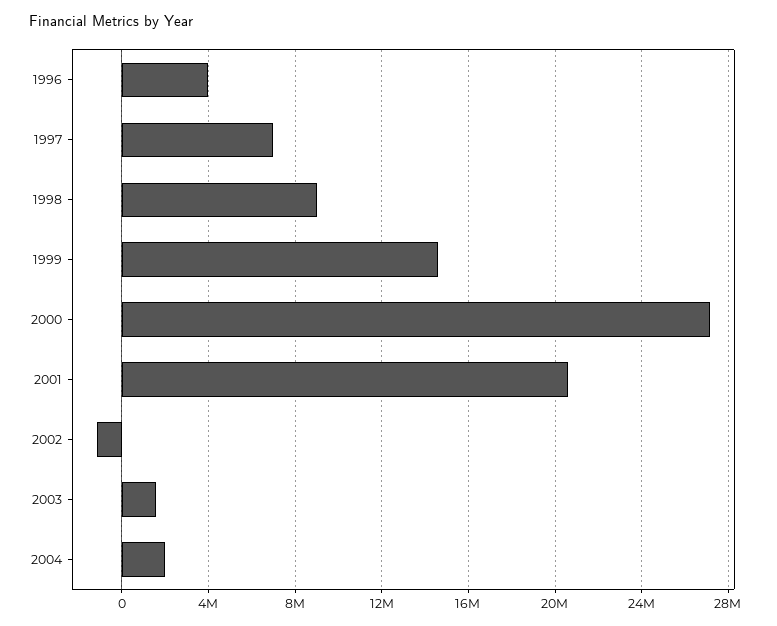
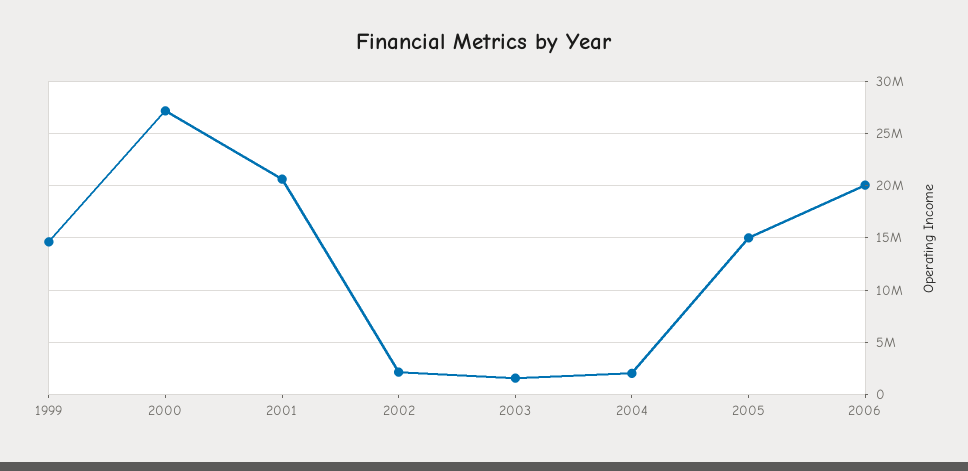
1996: 4000000 -> none
1997: 7000000 -> none
1998: 9000000 -> none
2002: -1000000 -> 2000000
2005: none -> 15000000
2006: none -> 20000000

